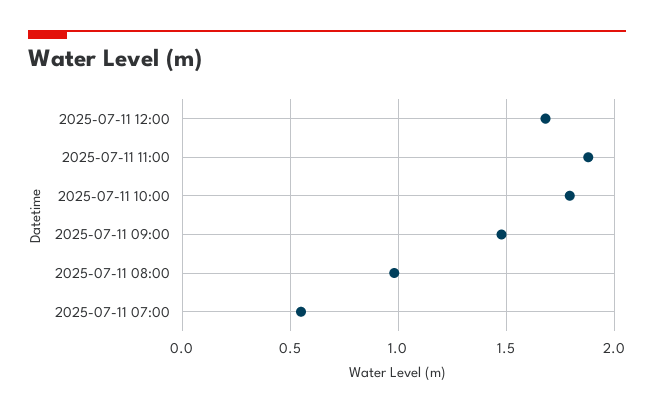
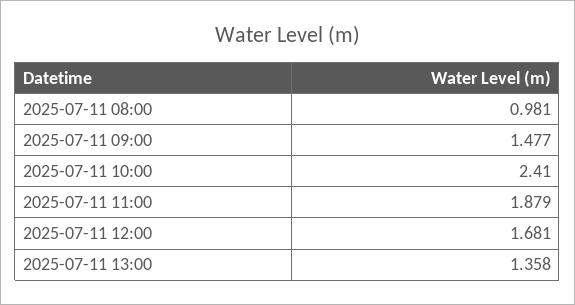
2025-07-11 10:00: 1.8 -> 2.41
2025-07-11 07:00: 0.55 -> none
2025-07-11 13:00: none -> 1.358

